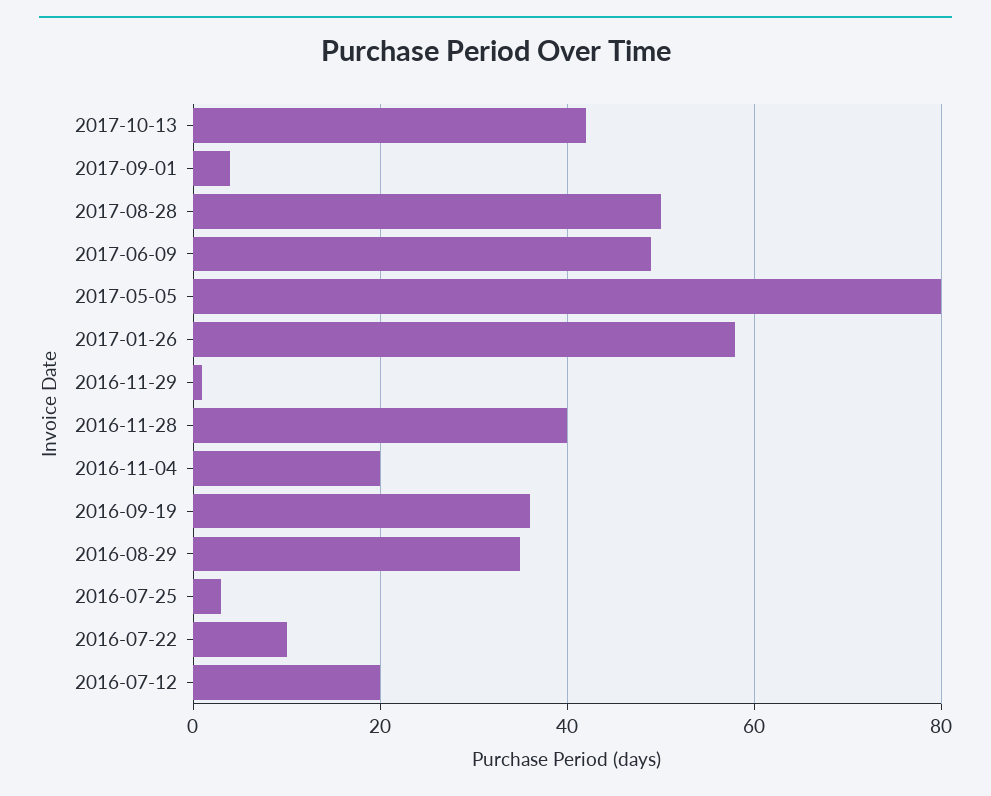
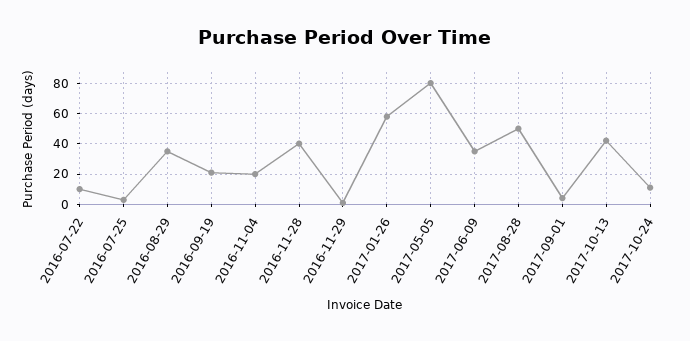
2017-06-09: 50 -> 35
2016-09-19: 35 -> 20
2016-07-12: 20 -> none
2017-10-24: none -> 10

